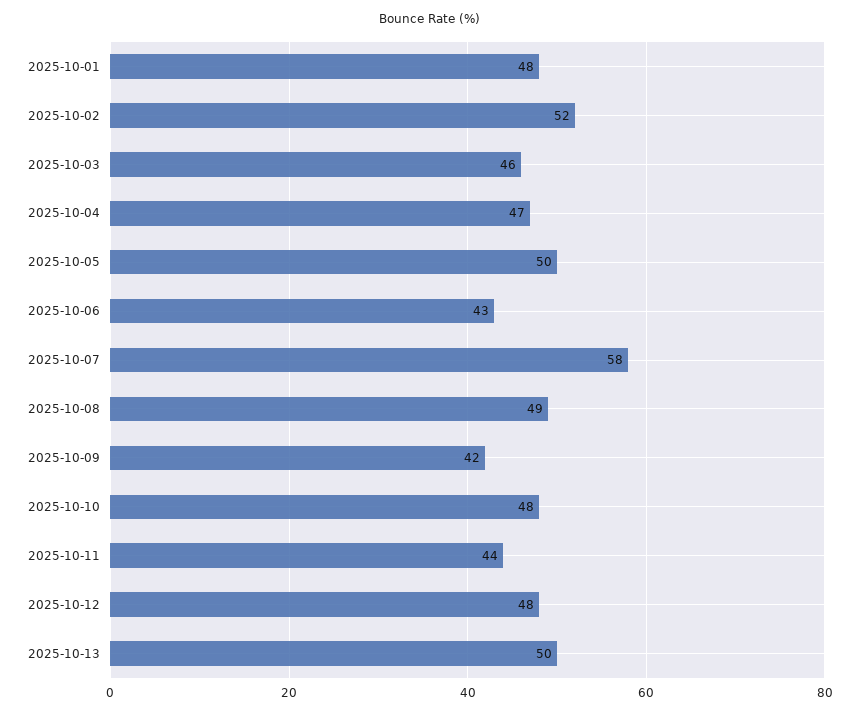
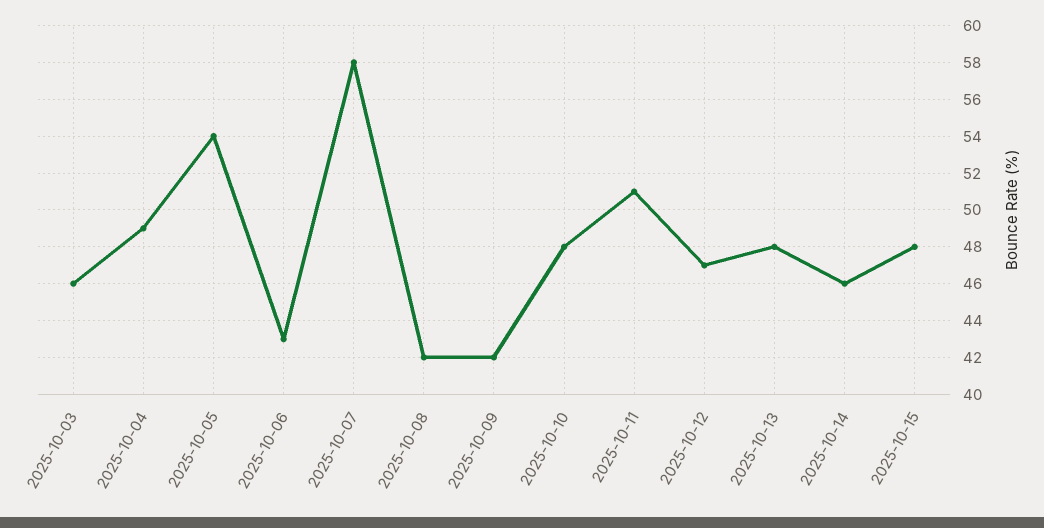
2025-10-01: 48 -> none
2025-10-02: 52 -> none
2025-10-04: 47 -> 49
2025-10-05: 50 -> 54
2025-10-08: 49 -> 42
2025-10-11: 44 -> 51
2025-10-12: 48 -> 47
2025-10-13: 50 -> 48
2025-10-14: none -> 46
2025-10-15: none -> 48

